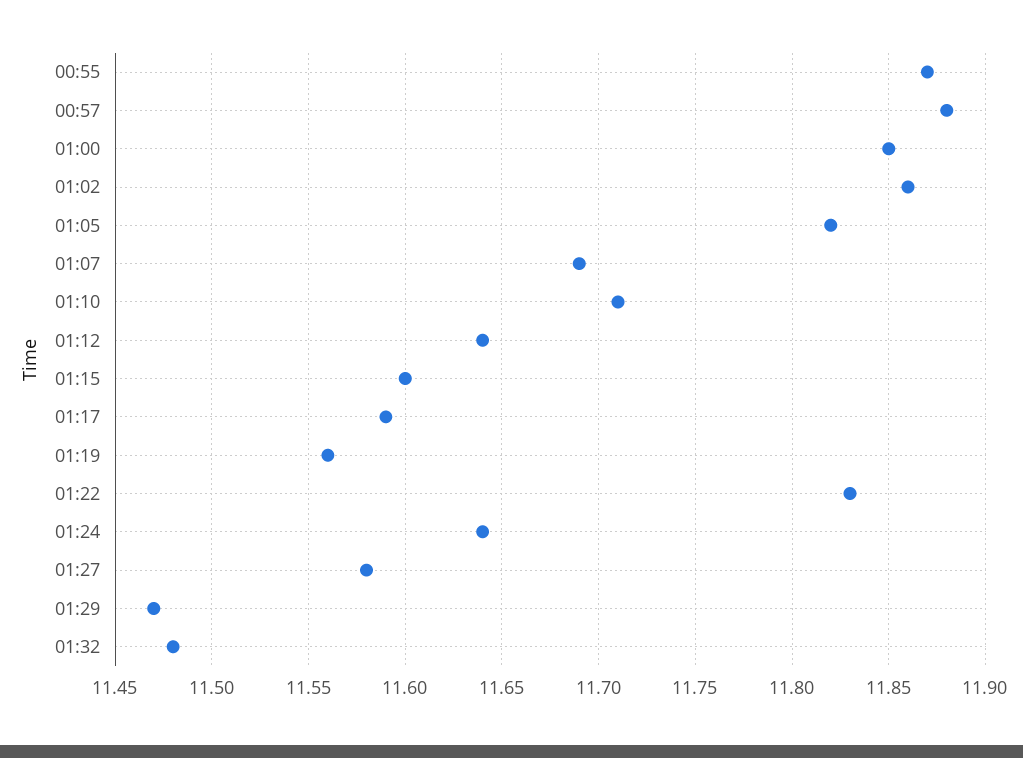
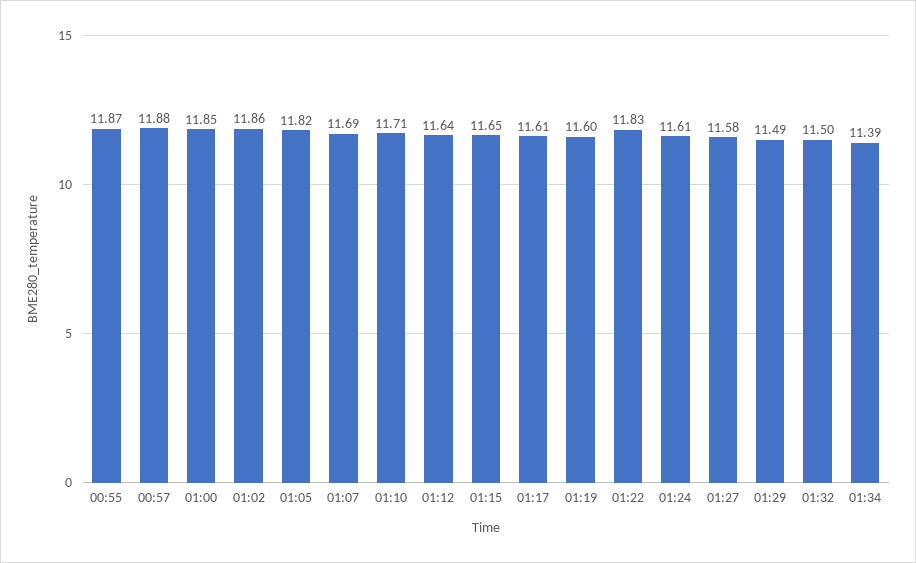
01:15: 11.6 -> 11.65
01:17: 11.59 -> 11.61
01:19: 11.56 -> 11.6
01:24: 11.64 -> 11.61
01:29: 11.47 -> 11.49
01:32: 11.48 -> 11.5
01:34: none -> 11.39

